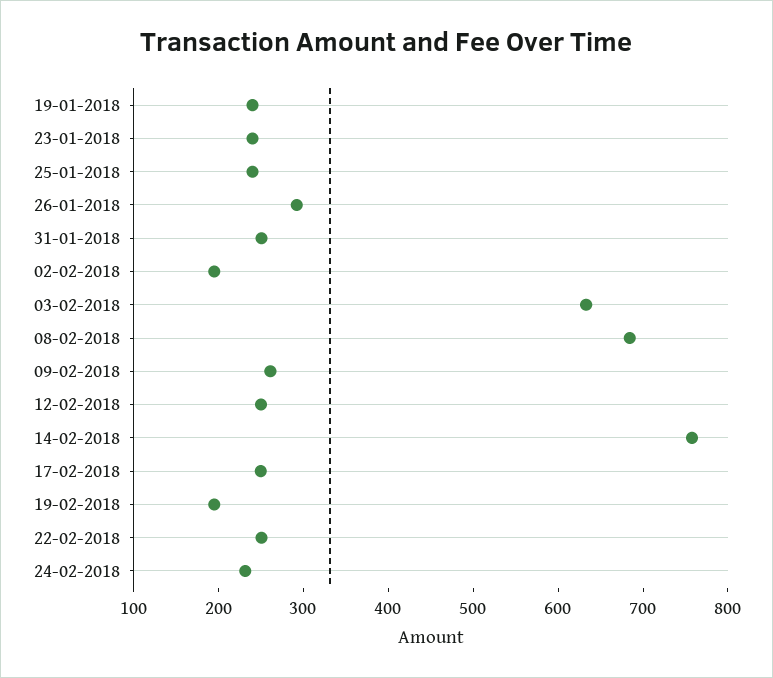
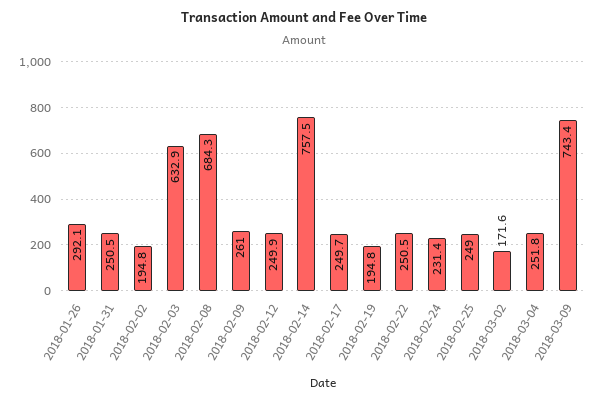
19-01-2018: 240 -> none
23-01-2018: 240 -> none
25-01-2018: 240 -> none
2018-02-25: none -> 249
2018-03-02: none -> 171.6
2018-03-04: none -> 251.8
2018-03-09: none -> 743.4

